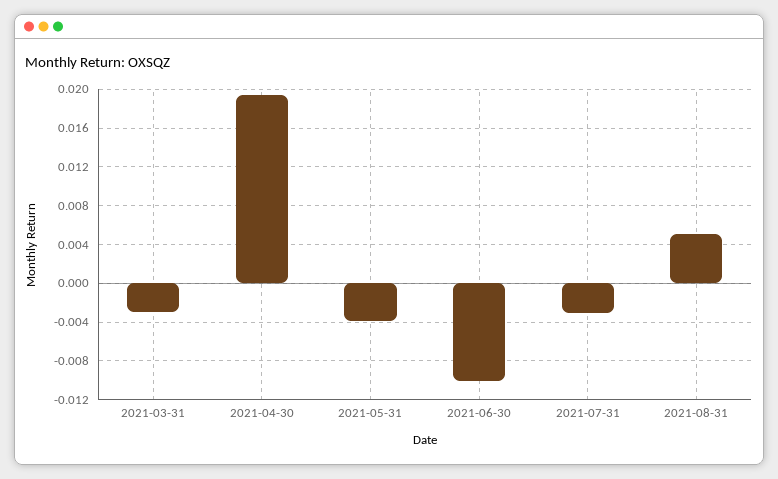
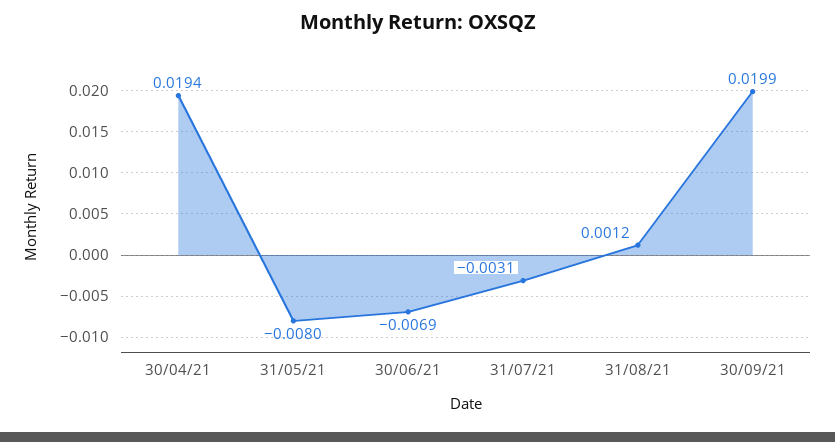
2021-03-31: -0.003 -> none
2021-05-31: -0.004 -> -0.008
2021-06-30: -0.01 -> -0.0069
2021-08-31: 0.005 -> 0.0012
30/09/21: none -> 0.0199

